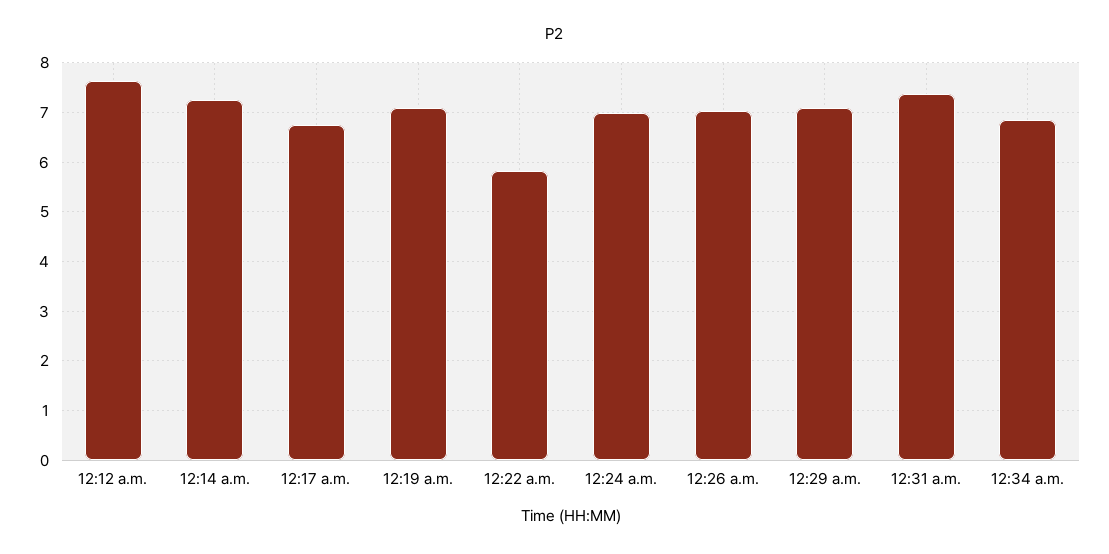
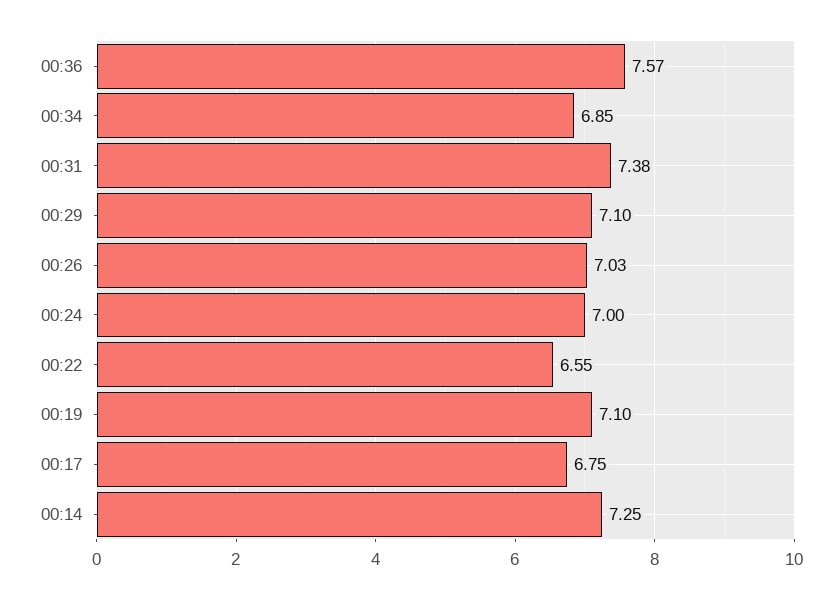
12:12 a.m.: 7.6 -> none
12:22 a.m.: 5.8 -> 6.55
00:36: none -> 7.57

